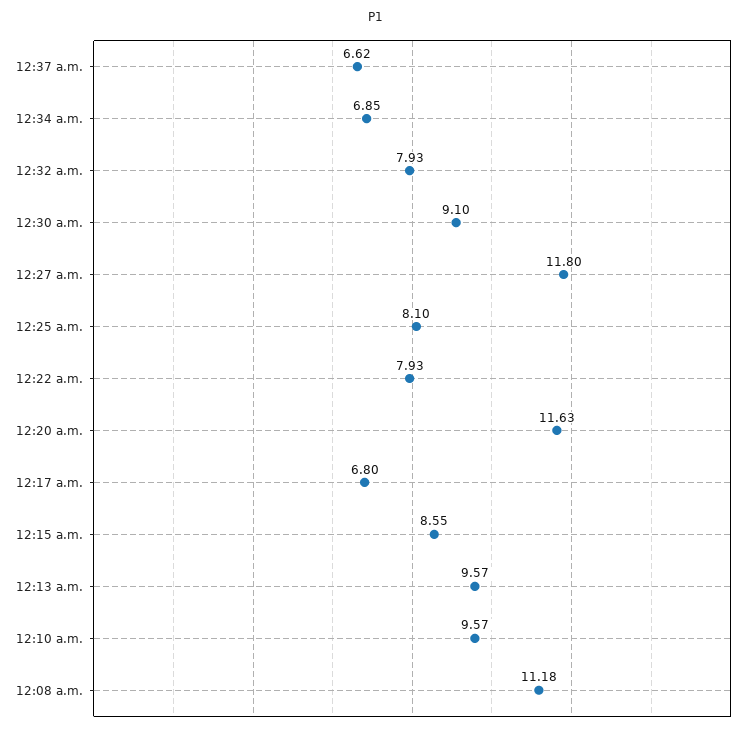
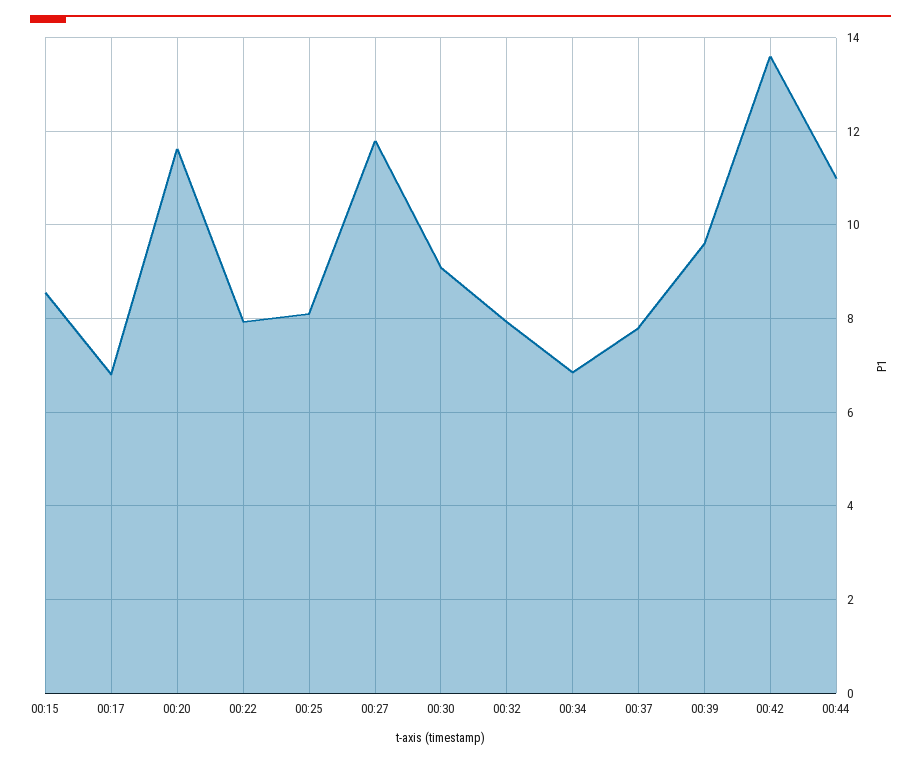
12:37 a.m.: 6.62 -> 7.8
12:13 a.m.: 9.57 -> none
12:10 a.m.: 9.57 -> none
12:08 a.m.: 11.18 -> none
00:39: none -> 9.6
00:42: none -> 13.6
00:44: none -> 11

